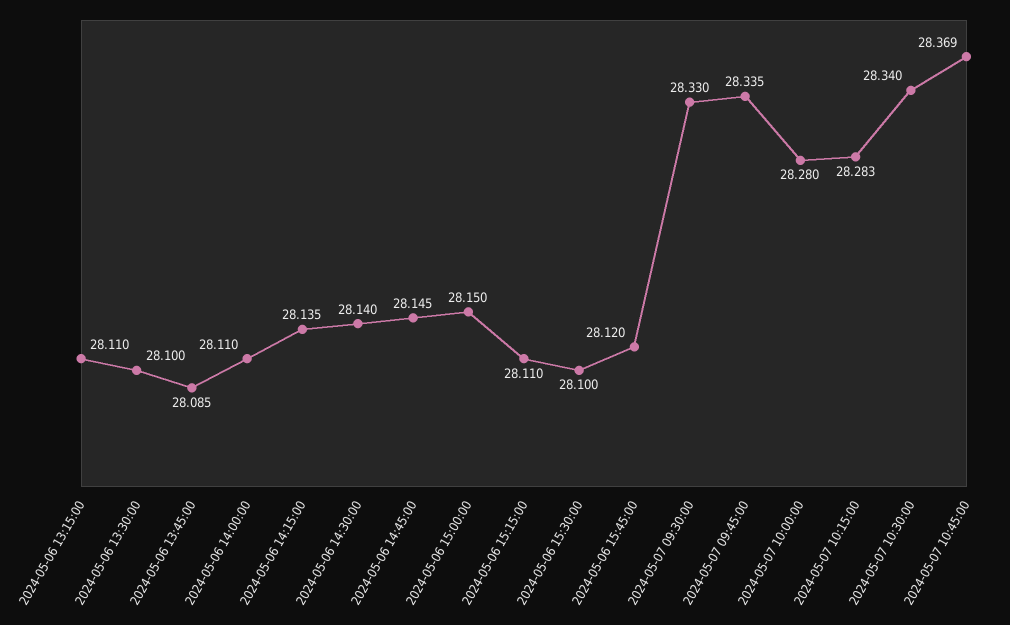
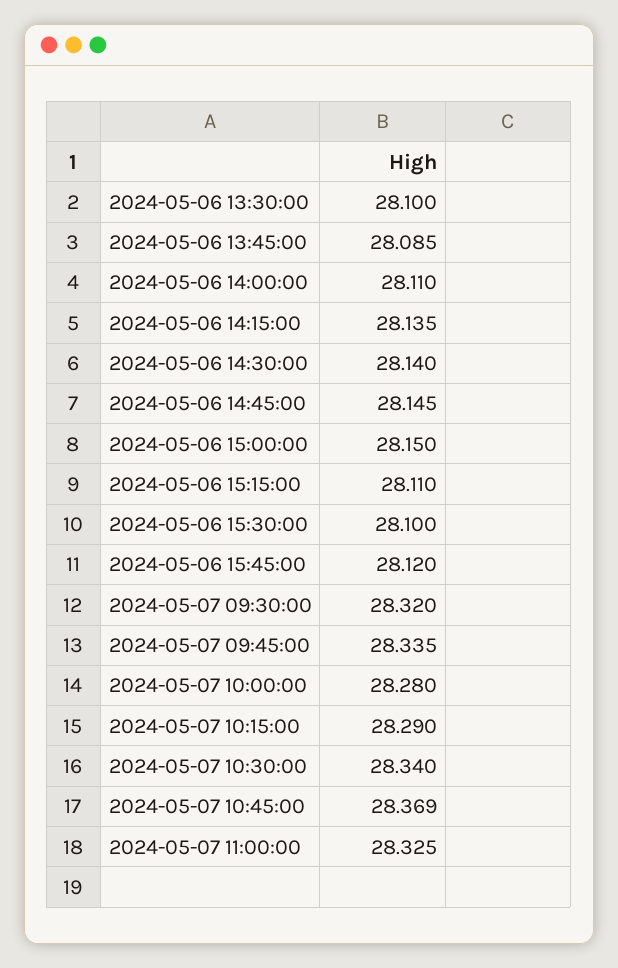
2024-05-06 13:15:00: 28.11 -> none
2024-05-07 09:30:00: 28.33 -> 28.32
2024-05-07 10:15:00: 28.283 -> 28.29
2024-05-07 11:00:00: none -> 28.325

